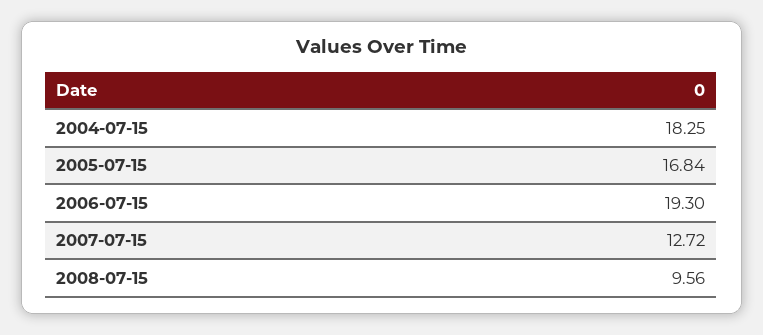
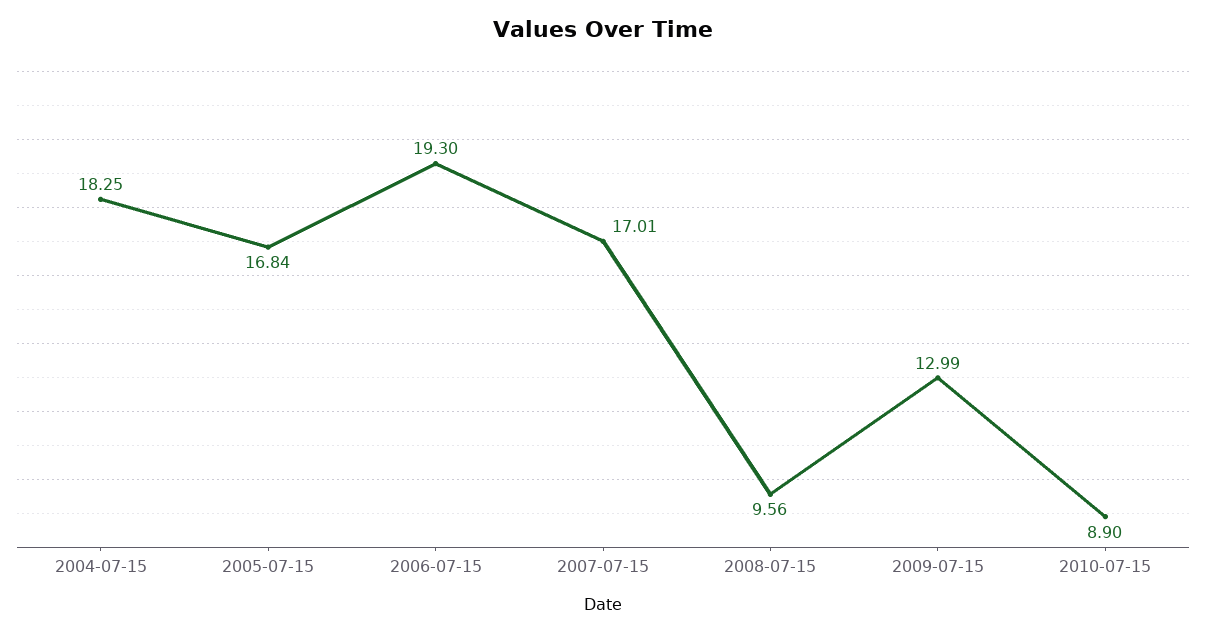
2007-07-15: 12.72 -> 17.01
2009-07-15: none -> 12.99
2010-07-15: none -> 8.9

